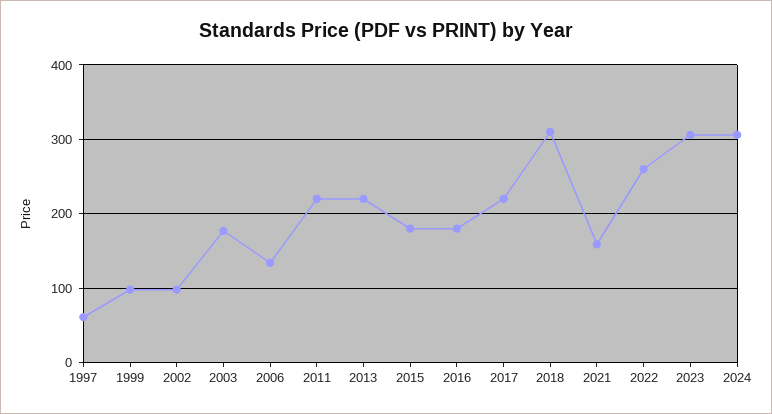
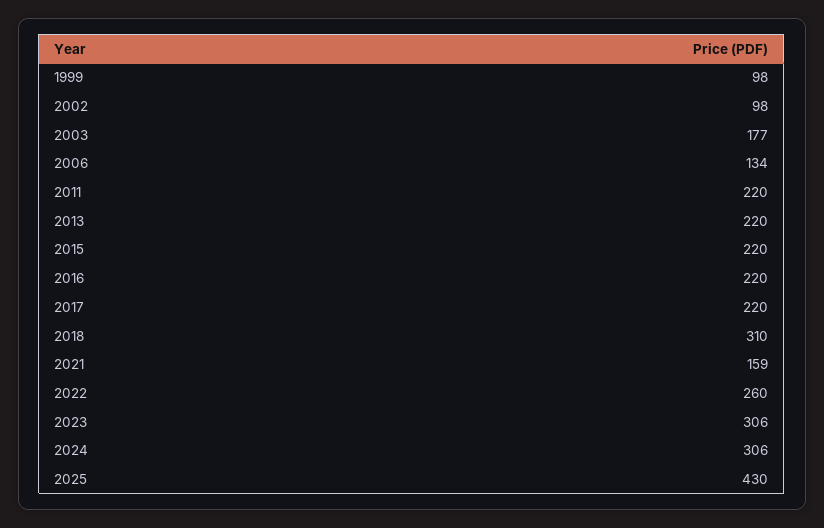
1997: 60 -> none
2015: 180 -> 220
2016: 180 -> 220
2025: none -> 430

